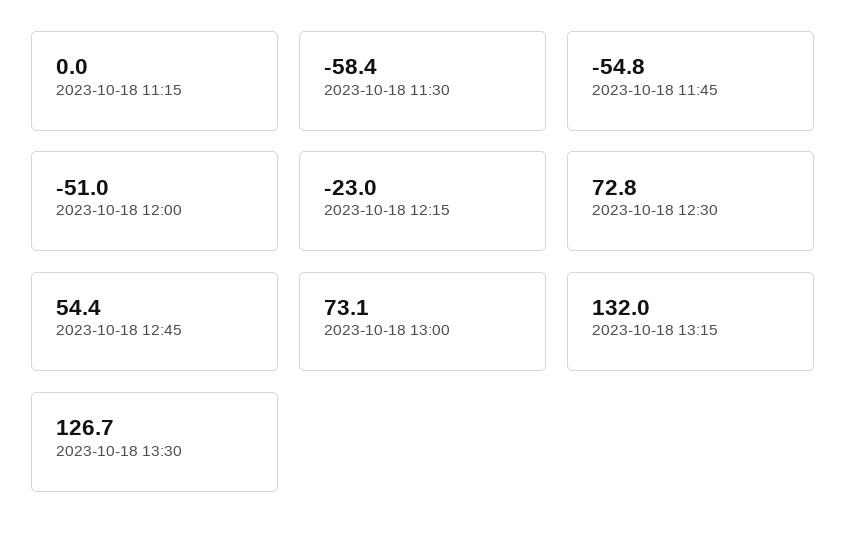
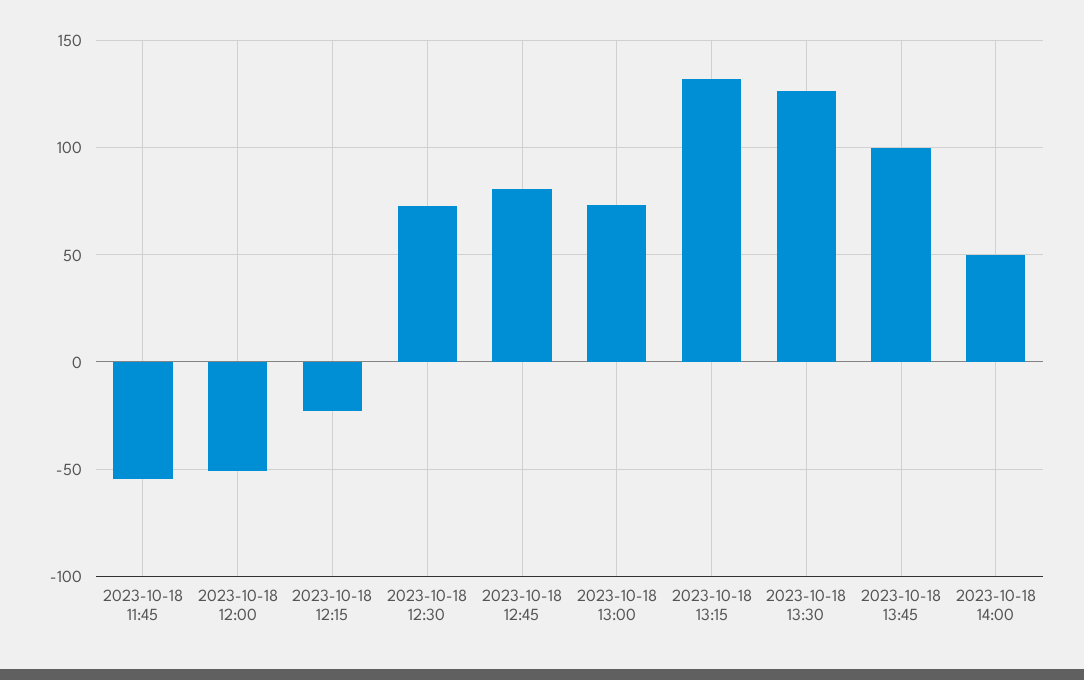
2023-10-18 11:15: 0 -> none
2023-10-18 11:30: -58.4 -> none
2023-10-18 12:45: 54.4 -> 80
2023-10-18 13:45: none -> 100
2023-10-18 14:00: none -> 50

